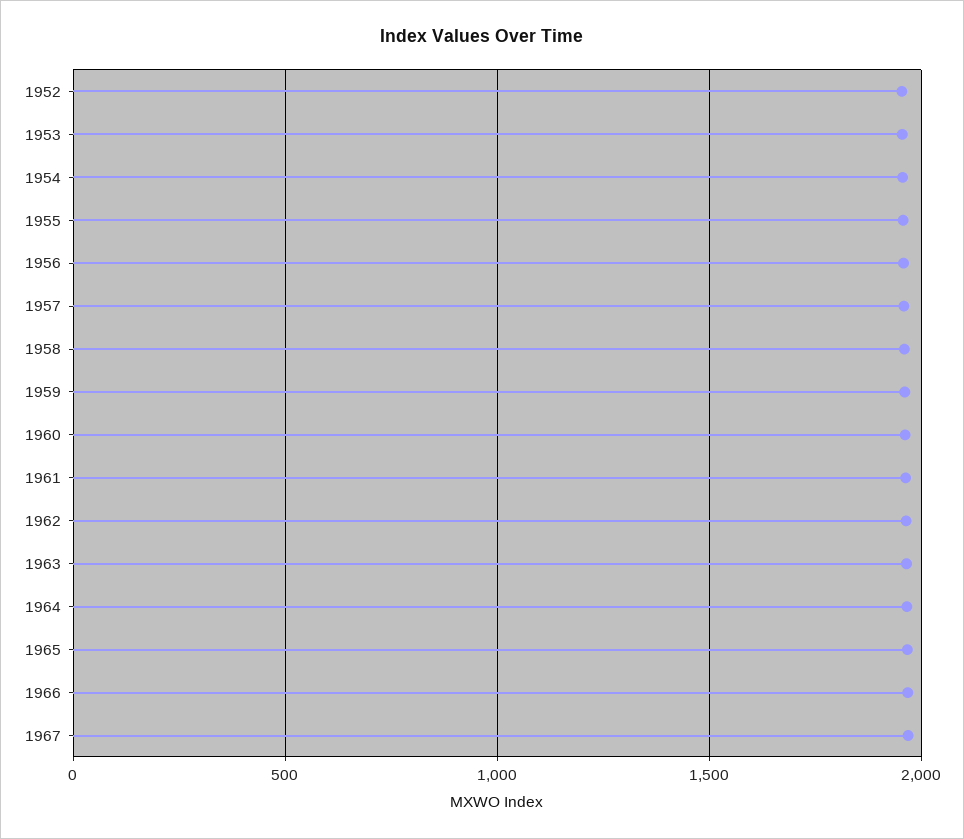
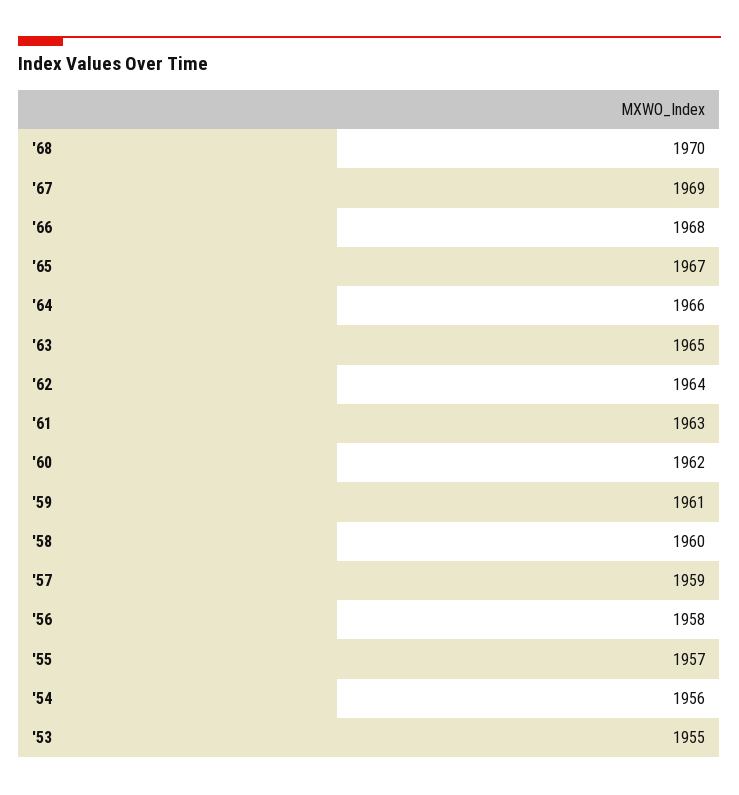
1952: 1950 -> none
'68: none -> 1970

